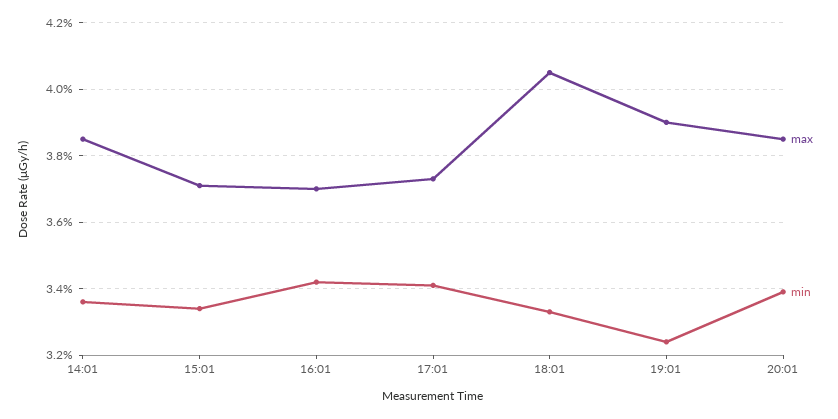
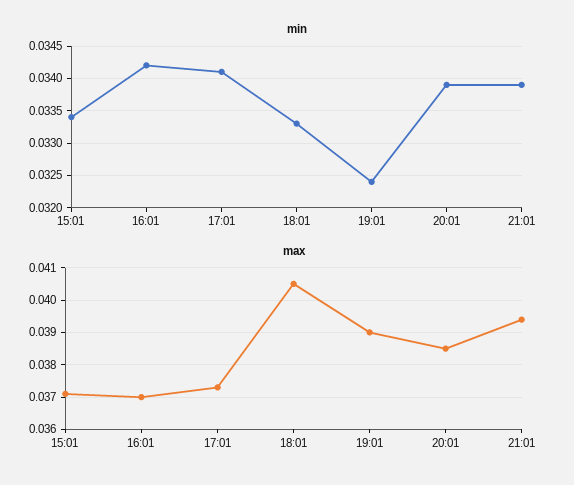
max, 14:01: 0.0385 -> none
min, 14:01: 0.0335 -> none
min, 21:01: none -> 0.0339
max, 21:01: none -> 0.0395

